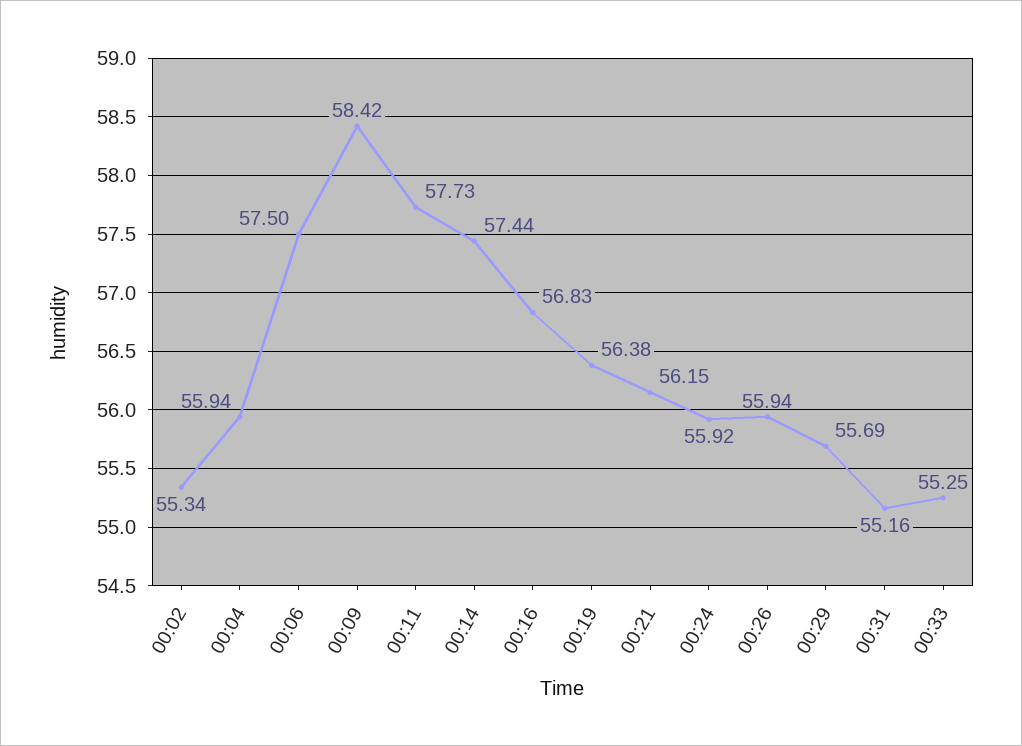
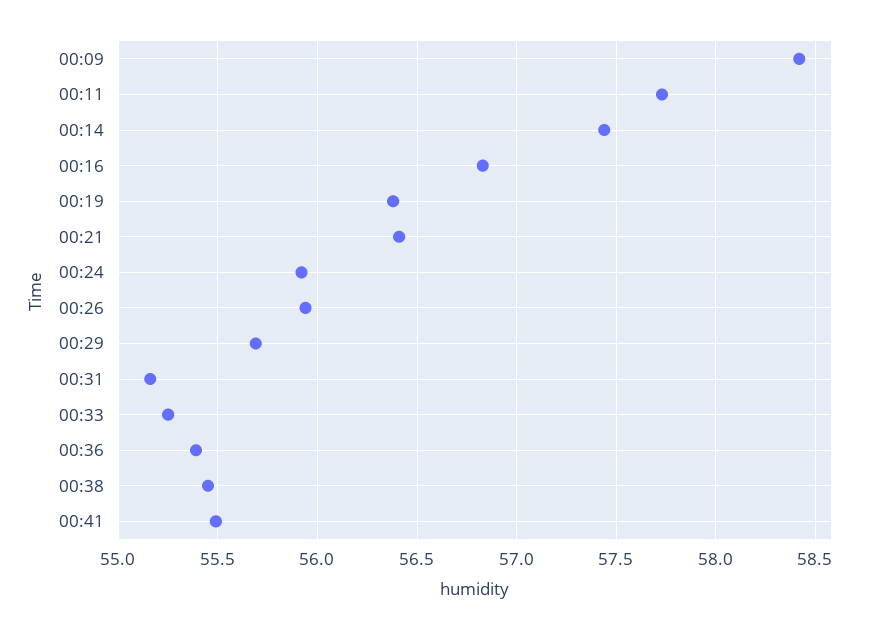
00:02: 55.34 -> none
00:04: 55.94 -> none
00:06: 57.5 -> none
00:21: 56.15 -> 56.4
00:36: none -> 55.4
00:38: none -> 55.45
00:41: none -> 55.5

